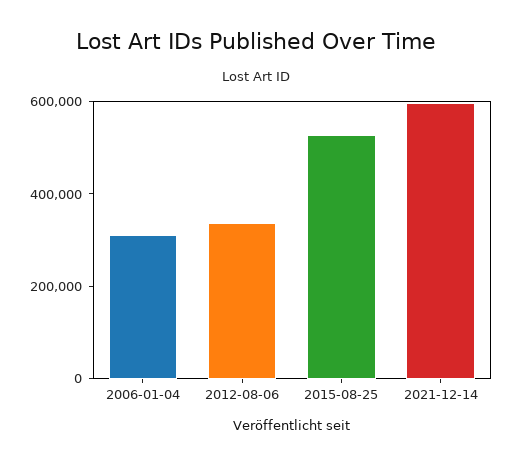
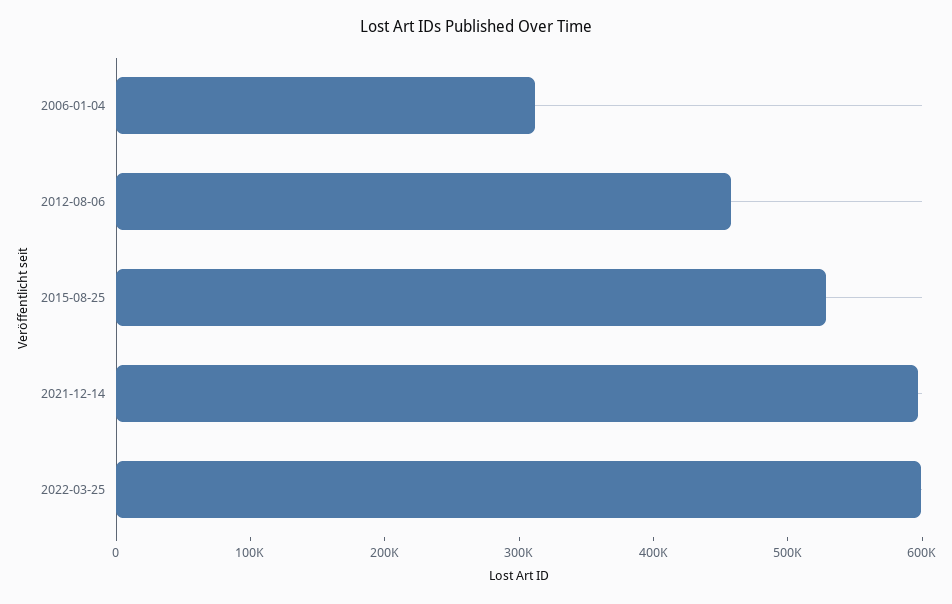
2012-08-06: 350000 -> 460000
2022-03-25: none -> 600000

